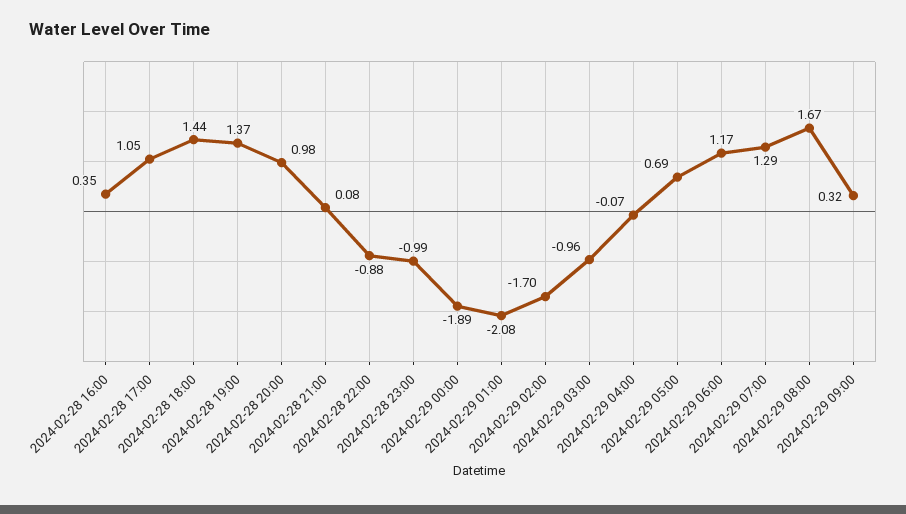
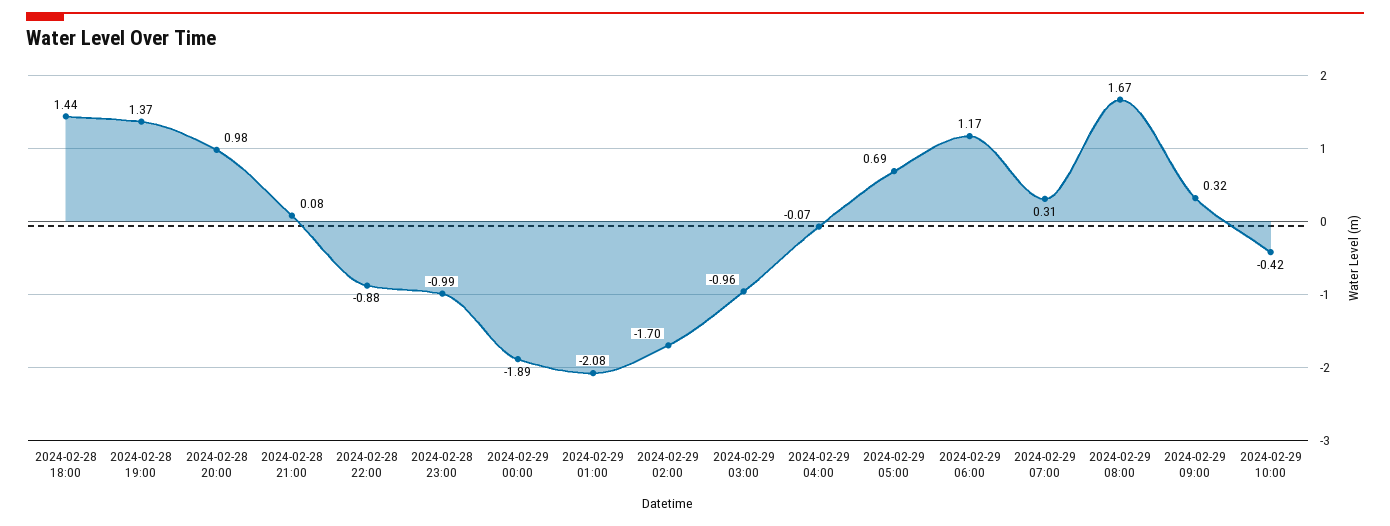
2024-02-28 16:00: 0.35 -> none
2024-02-28 17:00: 1.05 -> none
2024-02-29 07:00: 1.29 -> 0.31
2024-02-29 10:00: none -> -0.42

